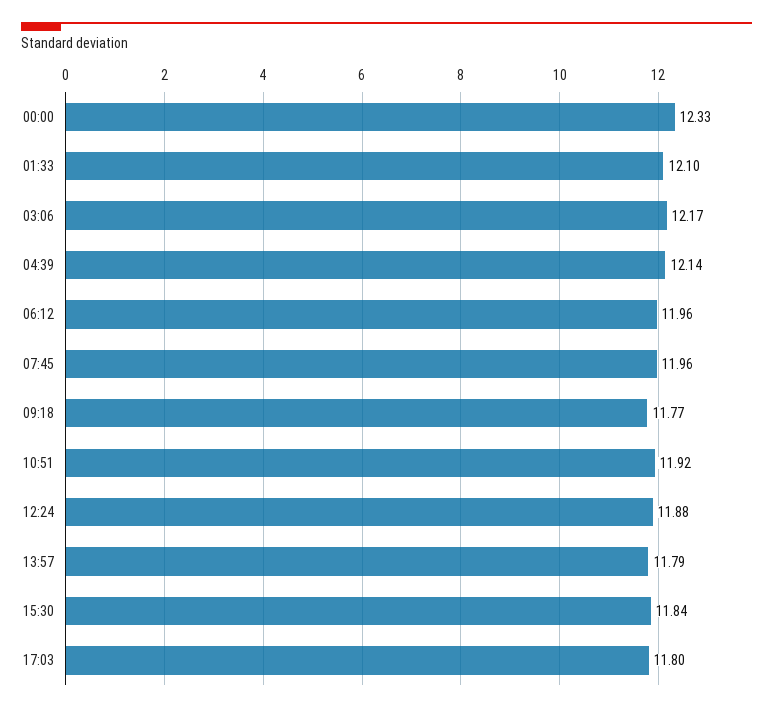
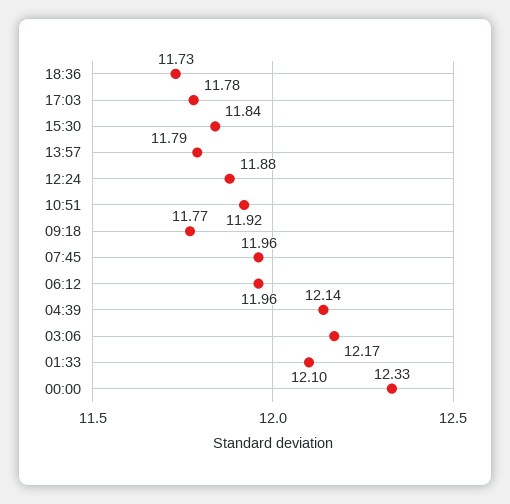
17:03: 11.8 -> 11.78
18:36: none -> 11.73

